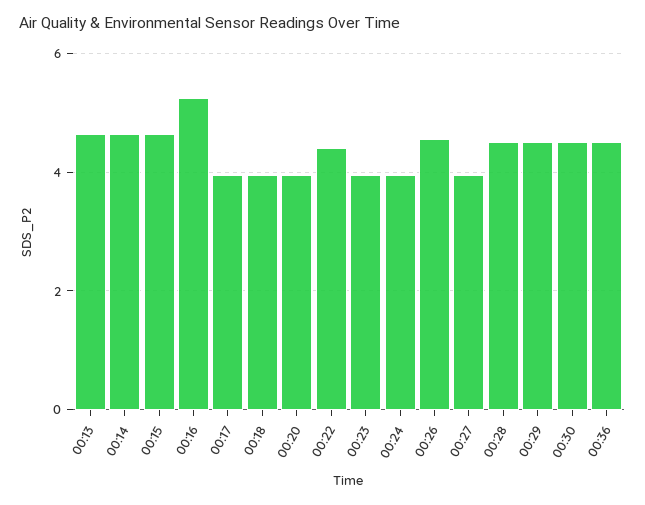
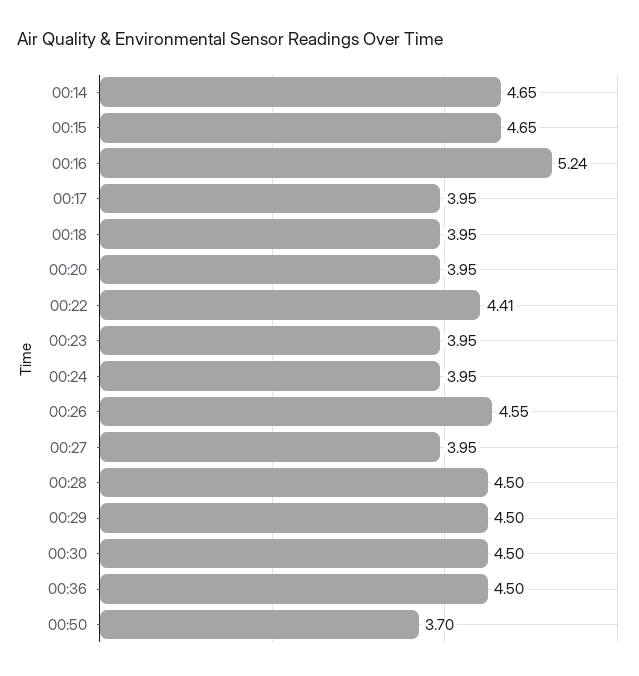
00:13: 4.6 -> none
00:50: none -> 3.7

